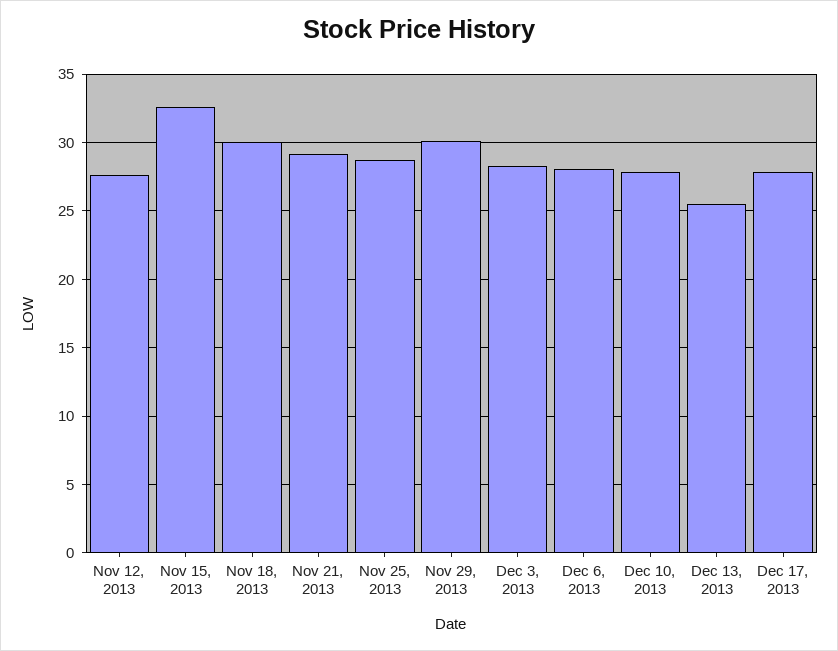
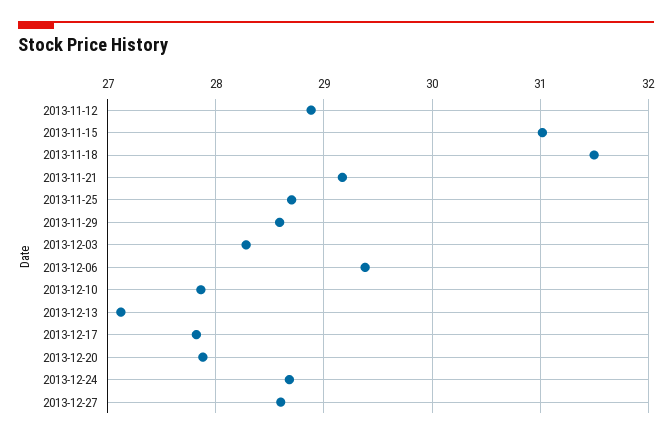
Nov 12, 2013: 27.5 -> 28.9
Nov 15, 2013: 32.5 -> 31
Nov 18, 2013: 30 -> 31.5
Nov 29, 2013: 30 -> 28.6
Dec 6, 2013: 28 -> 29.4
Dec 13, 2013: 25.5 -> 27.1
2013-12-20: none -> 27.9
2013-12-24: none -> 28.7
2013-12-27: none -> 28.6

